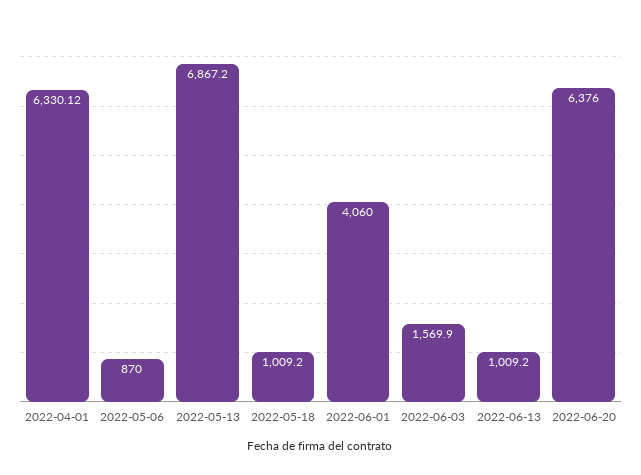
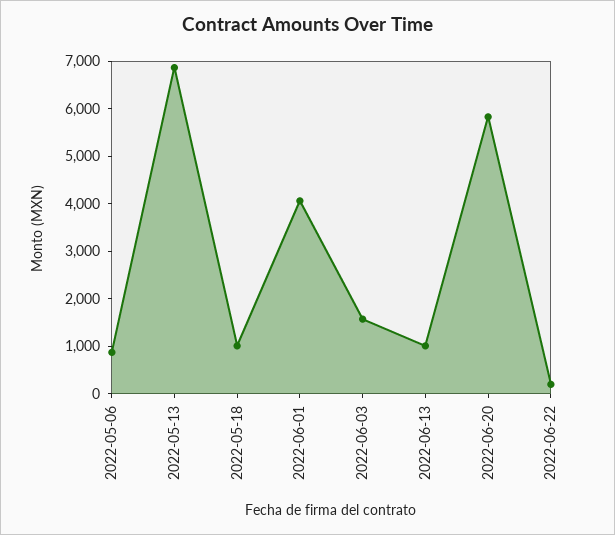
2022-04-01: 6330.12 -> none
2022-06-20: 6376 -> 5800
2022-06-22: none -> 200

